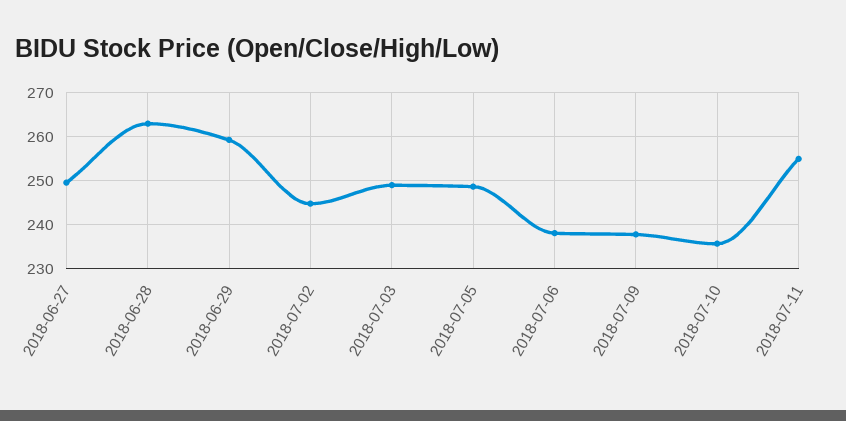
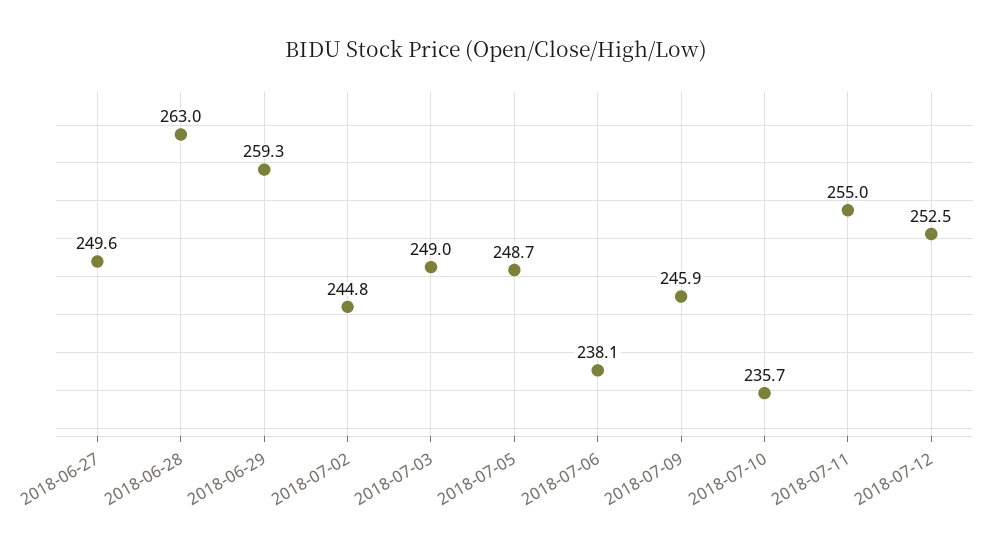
2018-07-09: 238 -> 245.9
2018-07-12: none -> 252.5

